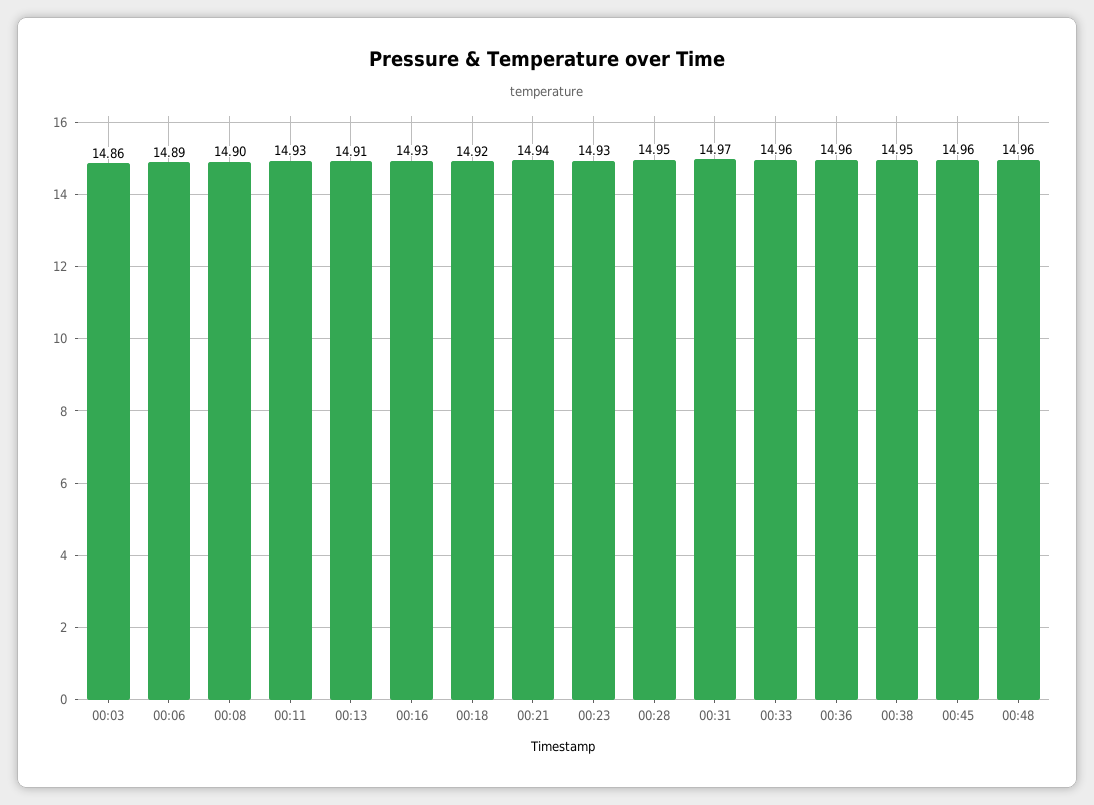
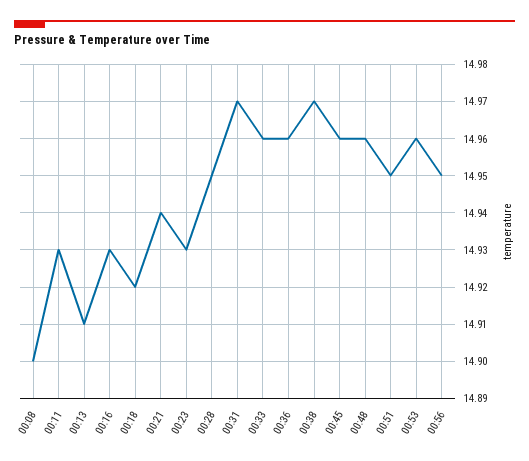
00:03: 14.86 -> none
00:06: 14.89 -> none
00:38: 14.95 -> 14.97
00:51: none -> 14.95
00:53: none -> 14.96
00:56: none -> 14.95

